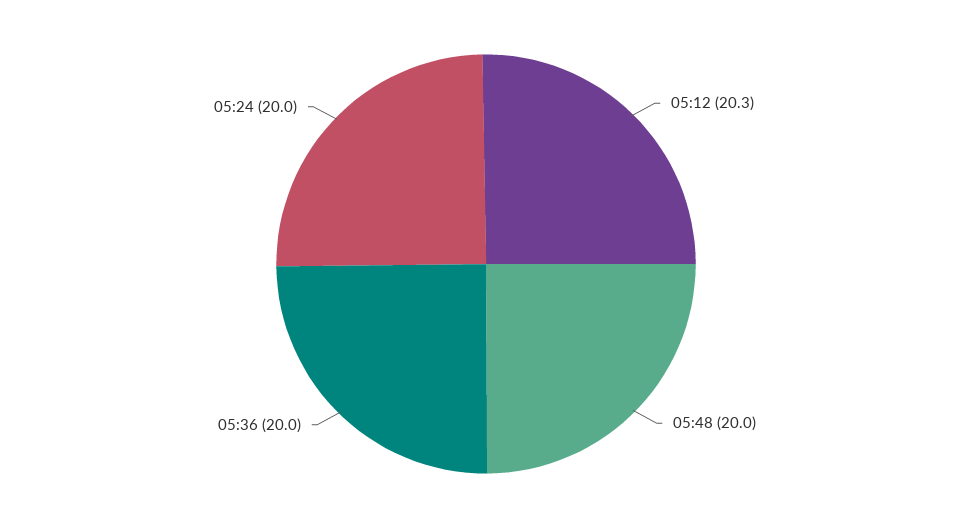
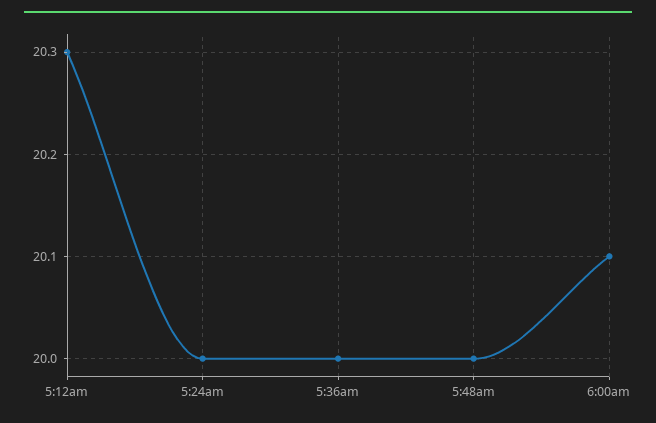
6:00am: none -> 20.1

